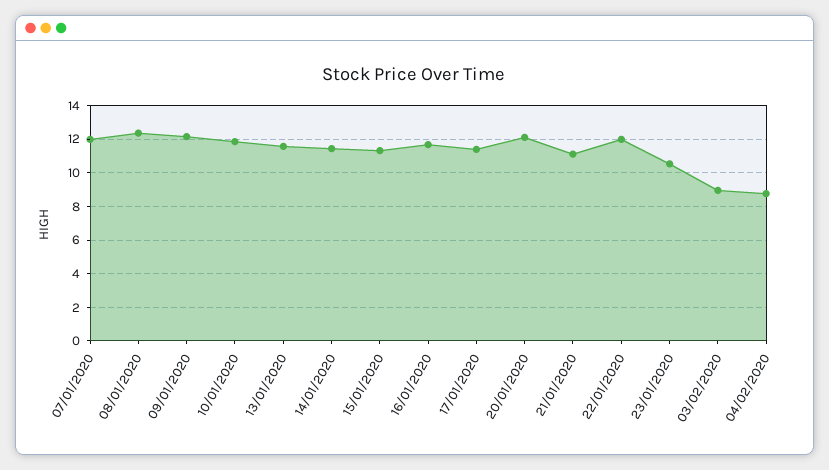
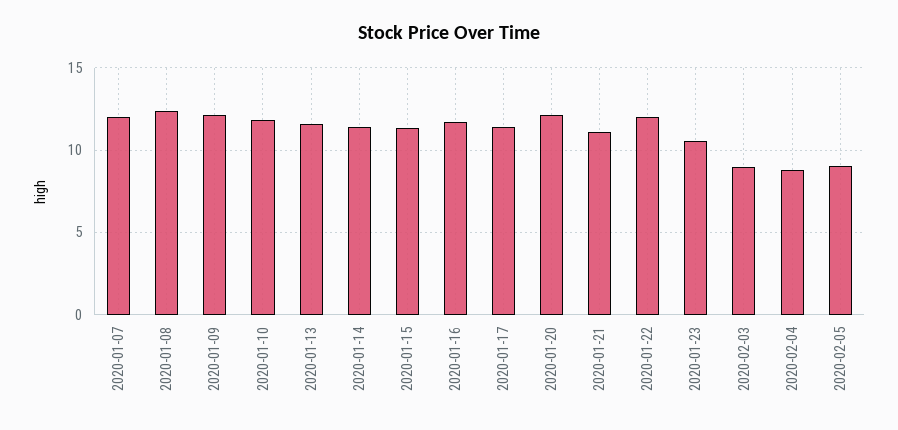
2020-02-05: none -> 9

